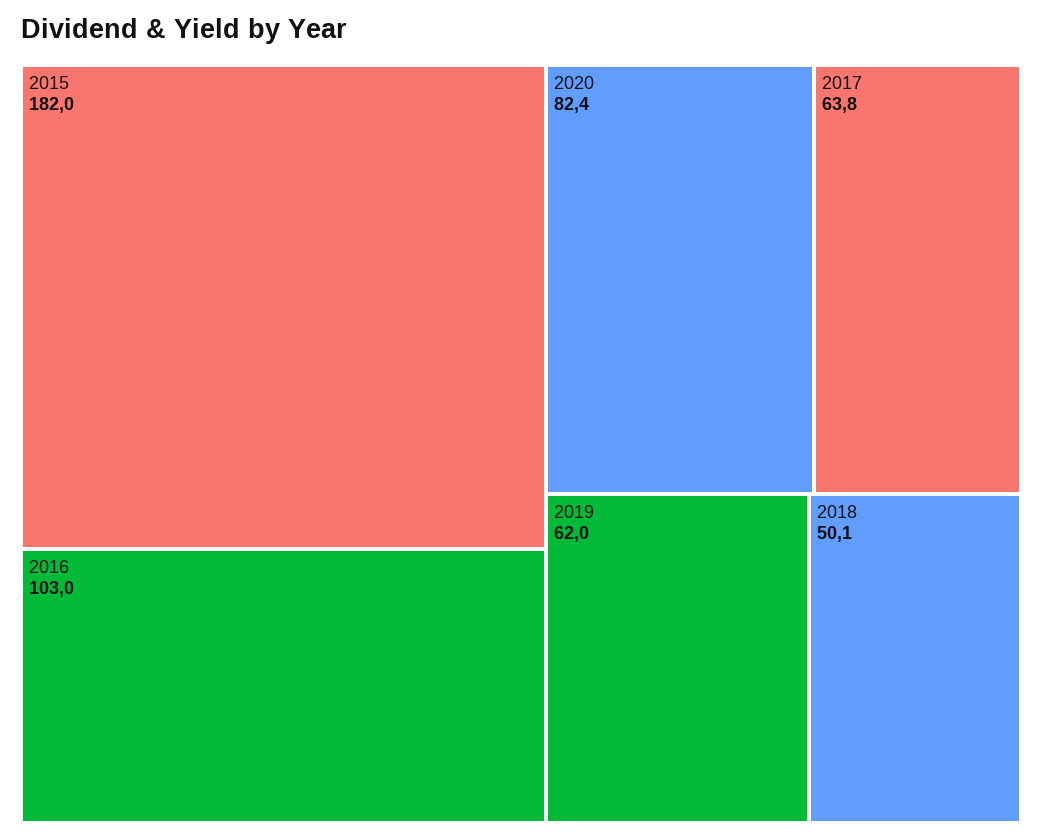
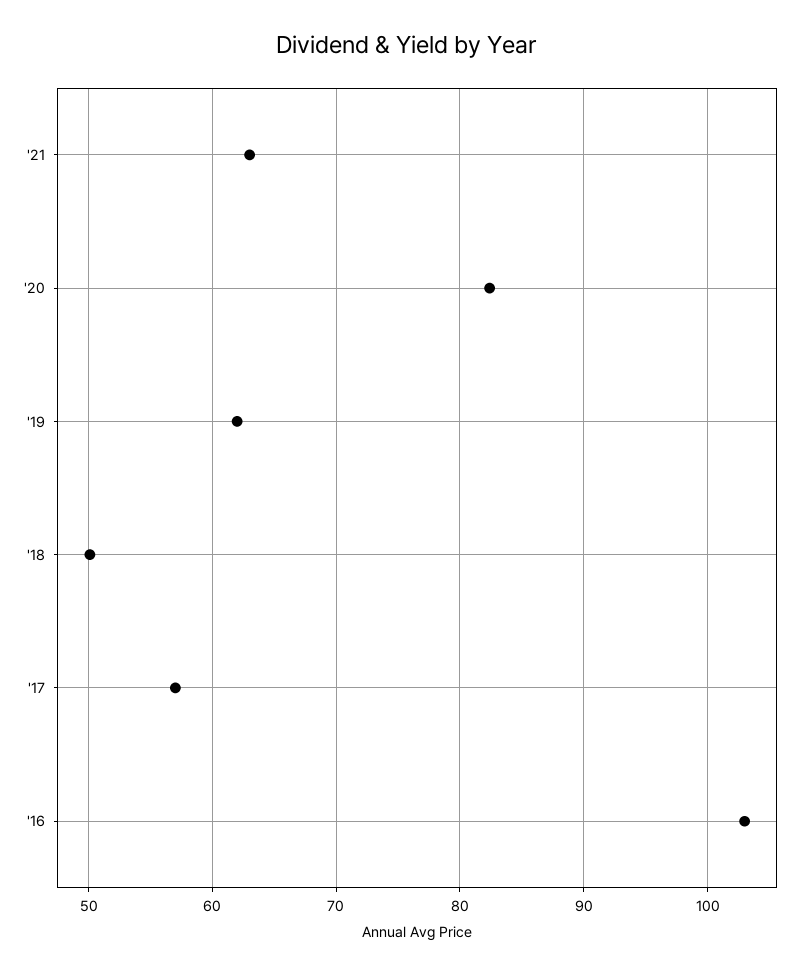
2015: 182 -> none
2017: 63.8 -> 57
'21: none -> 63

